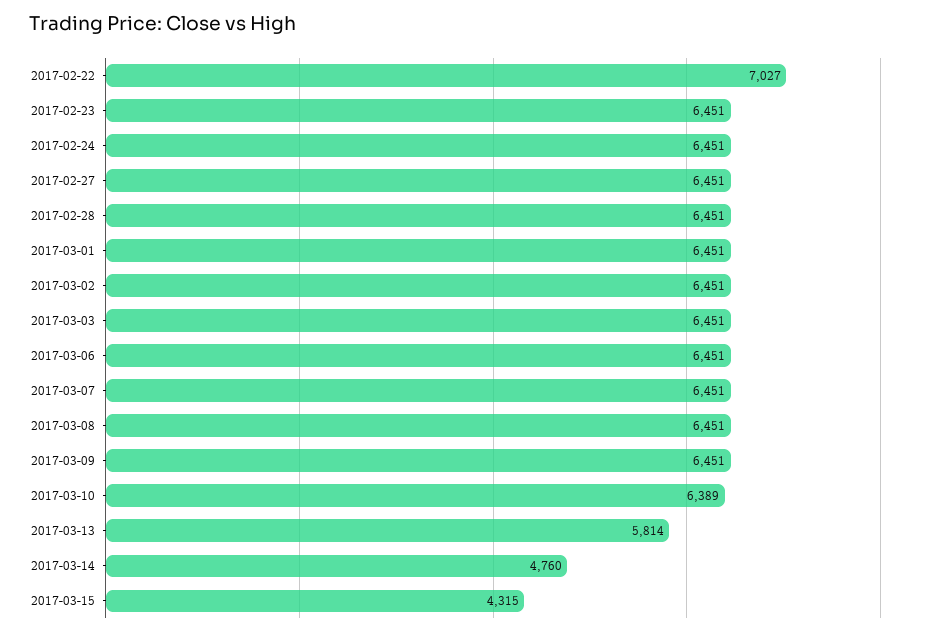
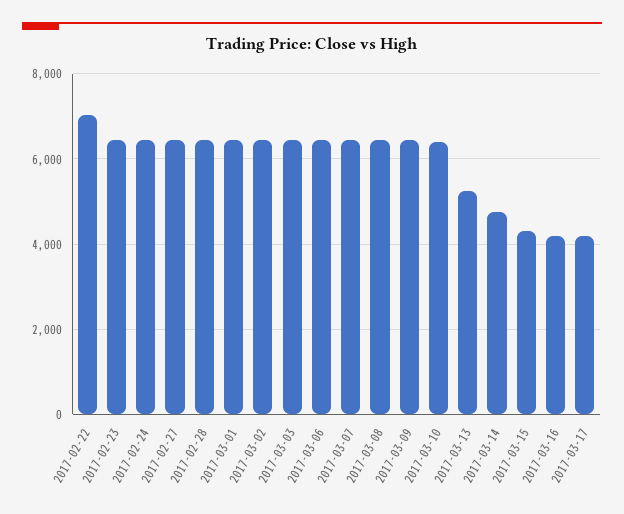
2017-03-13: 5814 -> 5200
2017-03-16: none -> 4200
2017-03-17: none -> 4200

